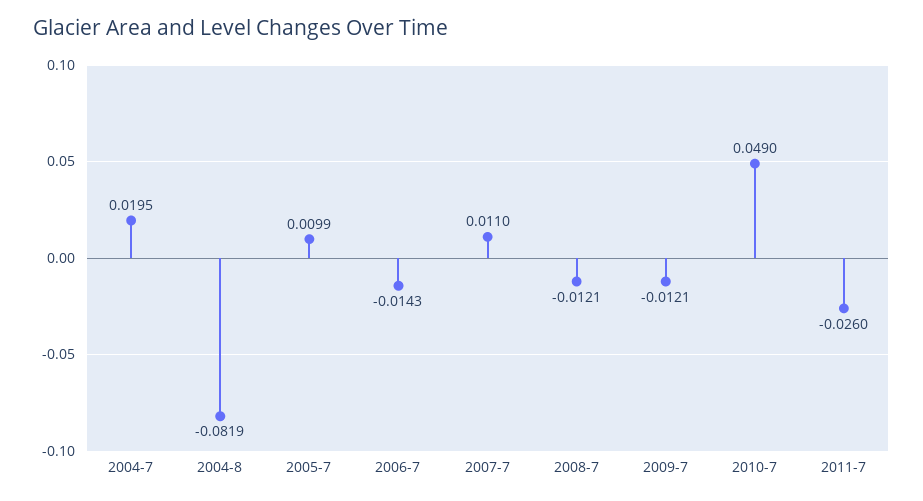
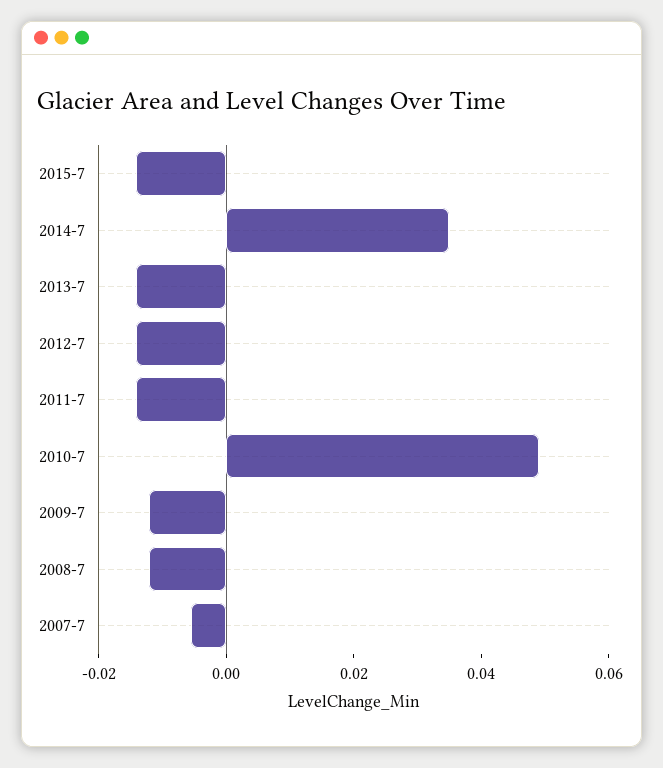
2004-7: 0.0195 -> none
2004-8: -0.0819 -> none
2005-7: 0.0099 -> none
2006-7: -0.0143 -> none
2007-7: 0.011 -> -0.005
2011-7: -0.026 -> -0.015
2015-7: none -> -0.015
2014-7: none -> 0.035
2013-7: none -> -0.015
2012-7: none -> -0.015

